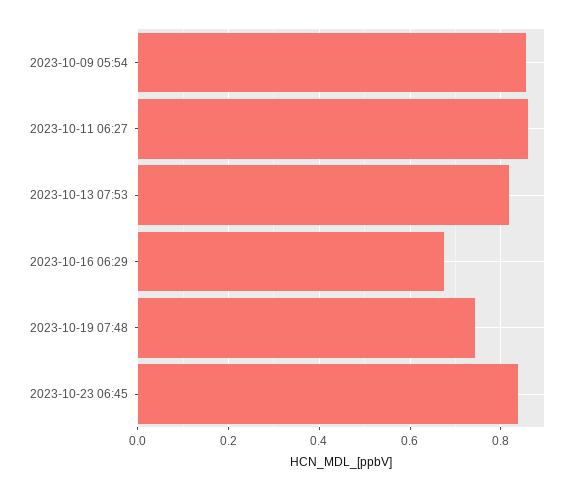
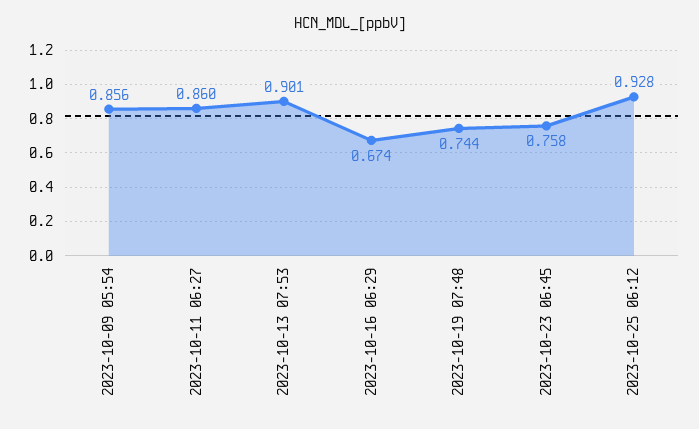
2023-10-13 07:53: 0.82 -> 0.901
2023-10-23 06:45: 0.84 -> 0.758
2023-10-25 06:12: none -> 0.928

